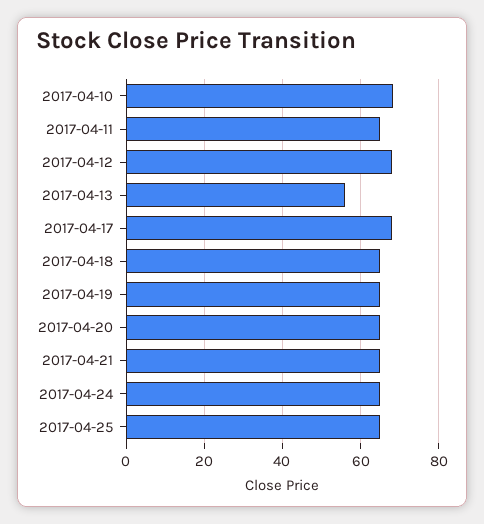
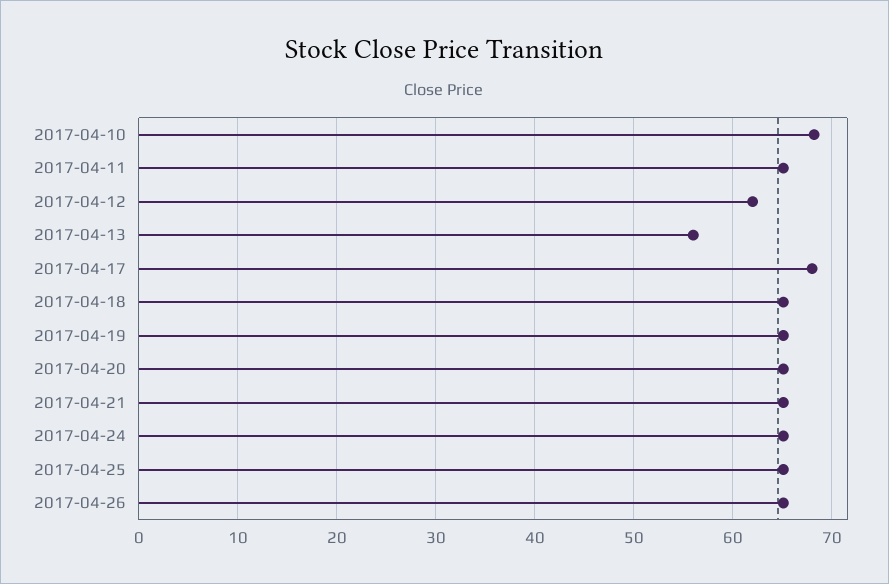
2017-04-12: 68 -> 62
2017-04-26: none -> 65

